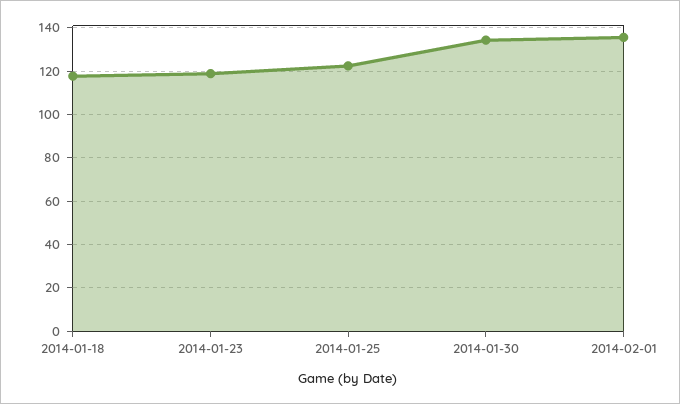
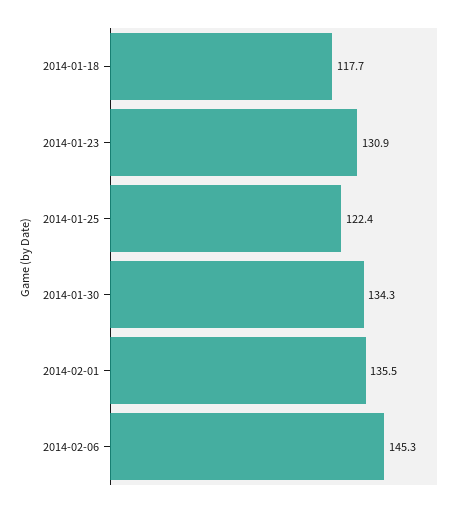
2014-01-23: 120 -> 130.9
2014-02-06: none -> 145.3

